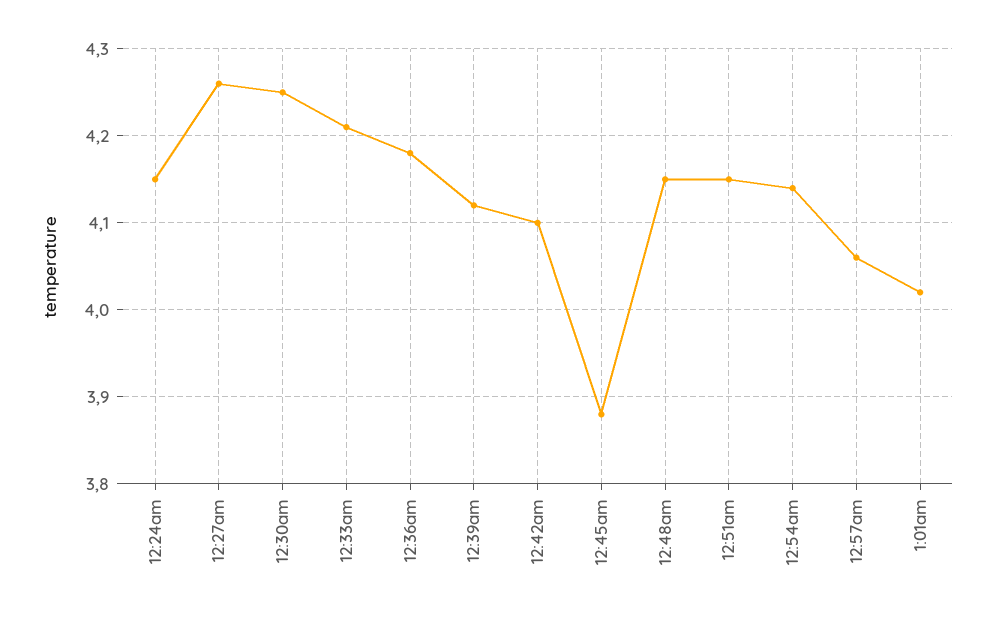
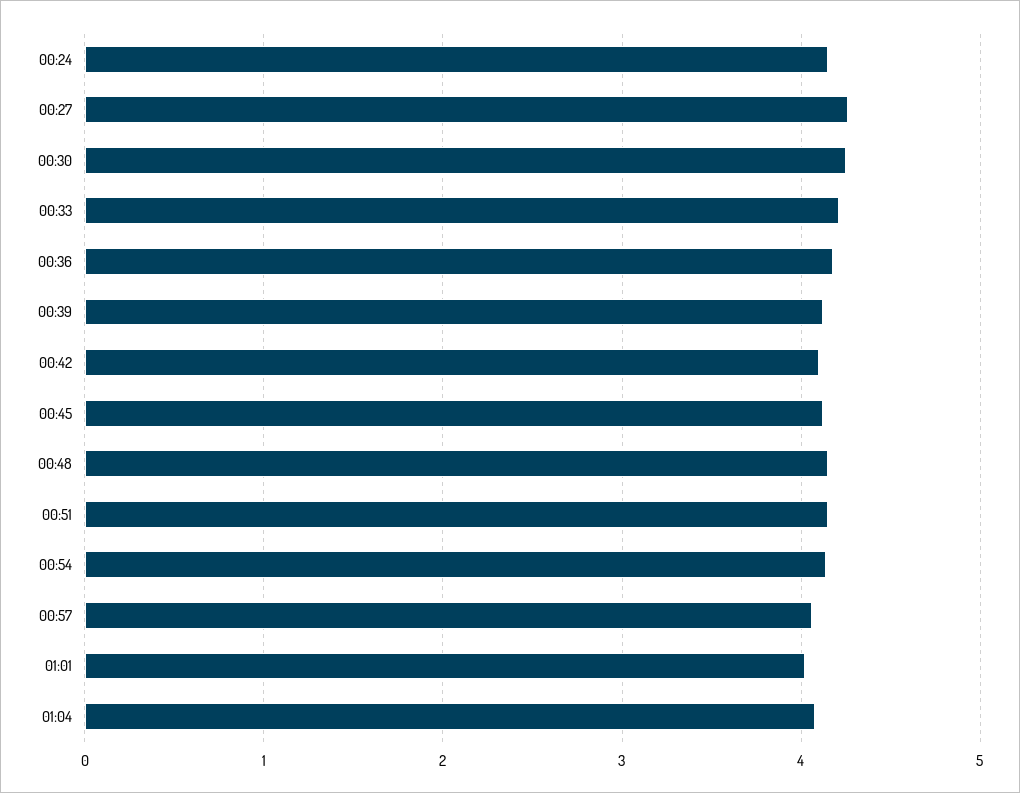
12:45am: 3.88 -> 4.1
01:04: none -> 4.1

